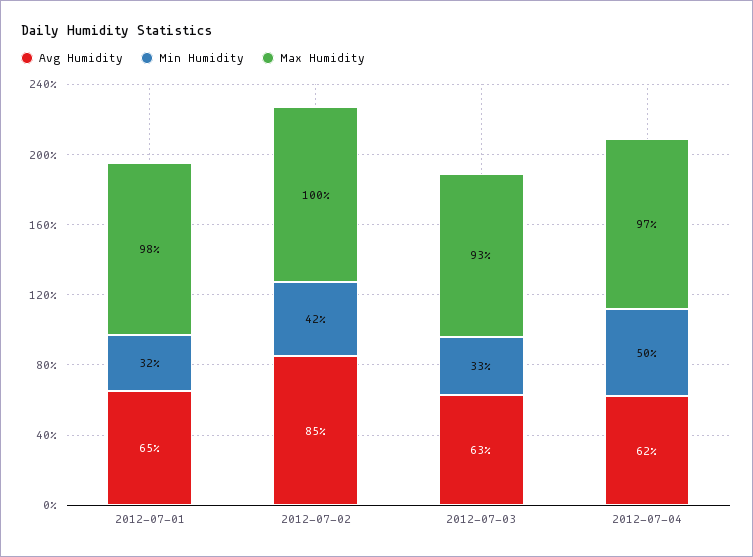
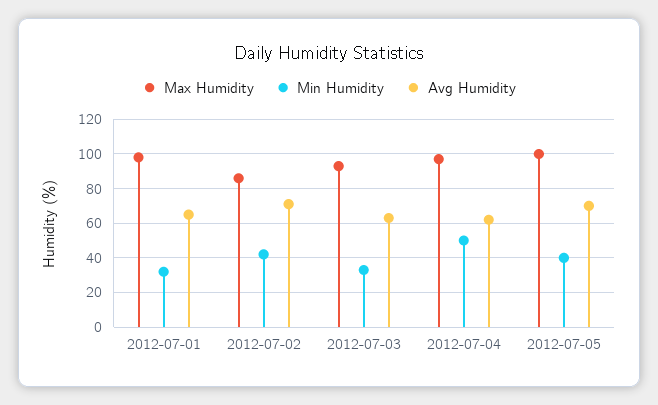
Avg Humidity, 2012-07-02: 85 -> 70
Max Humidity, 2012-07-02: 100 -> 85
Max Humidity, 2012-07-05: none -> 100
Min Humidity, 2012-07-05: none -> 40
Avg Humidity, 2012-07-05: none -> 70

